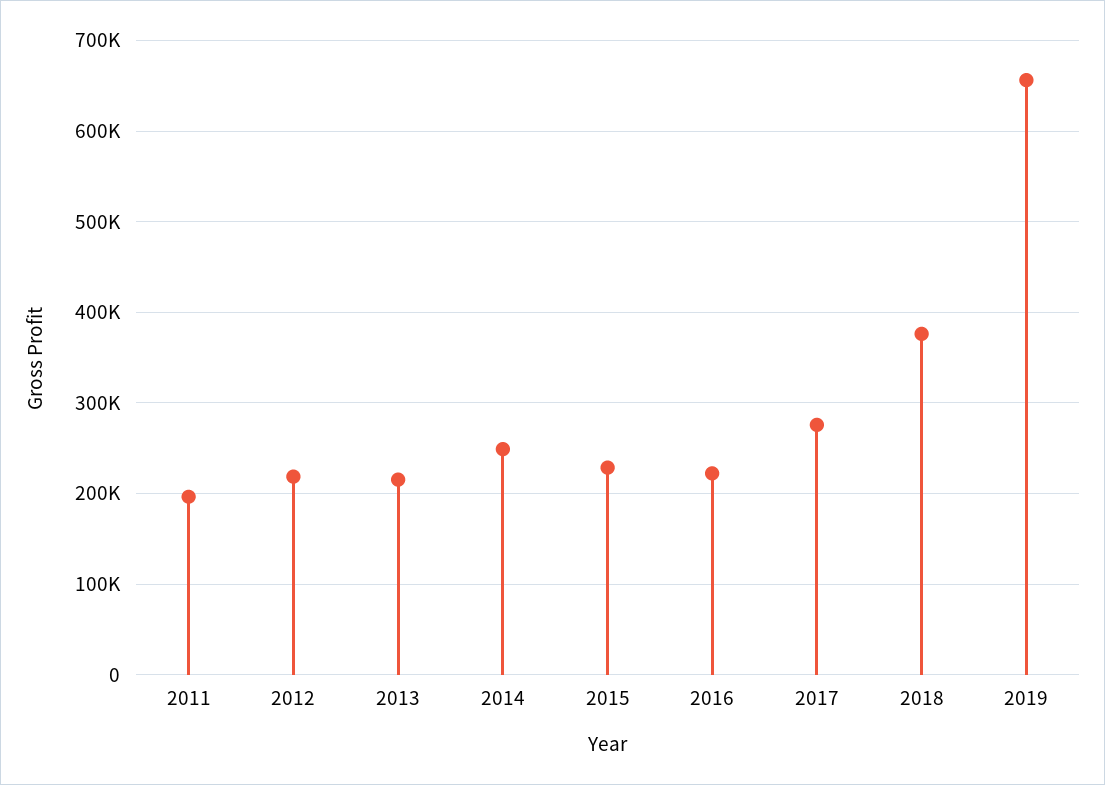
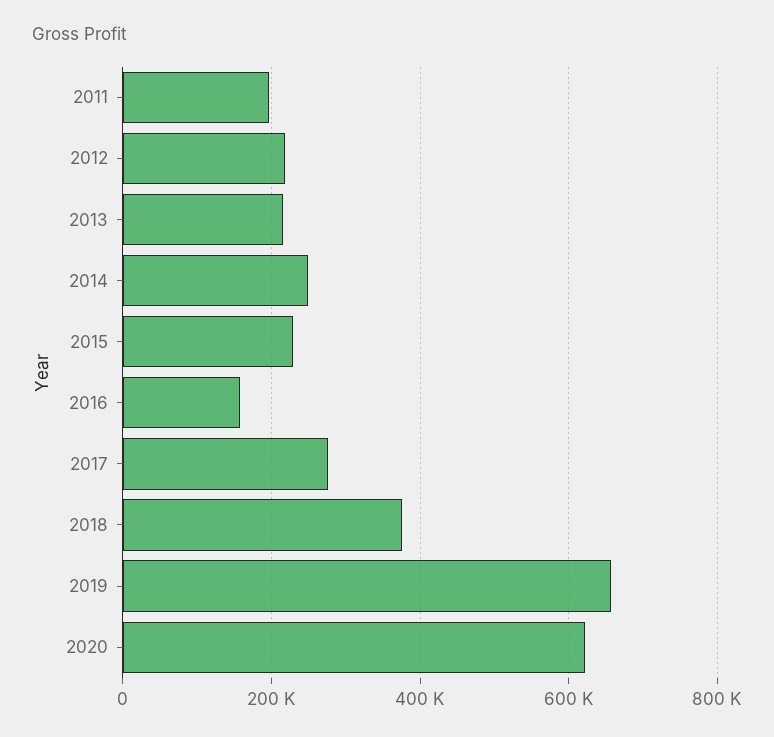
2016: 220000 -> 160000
2020: none -> 620000

